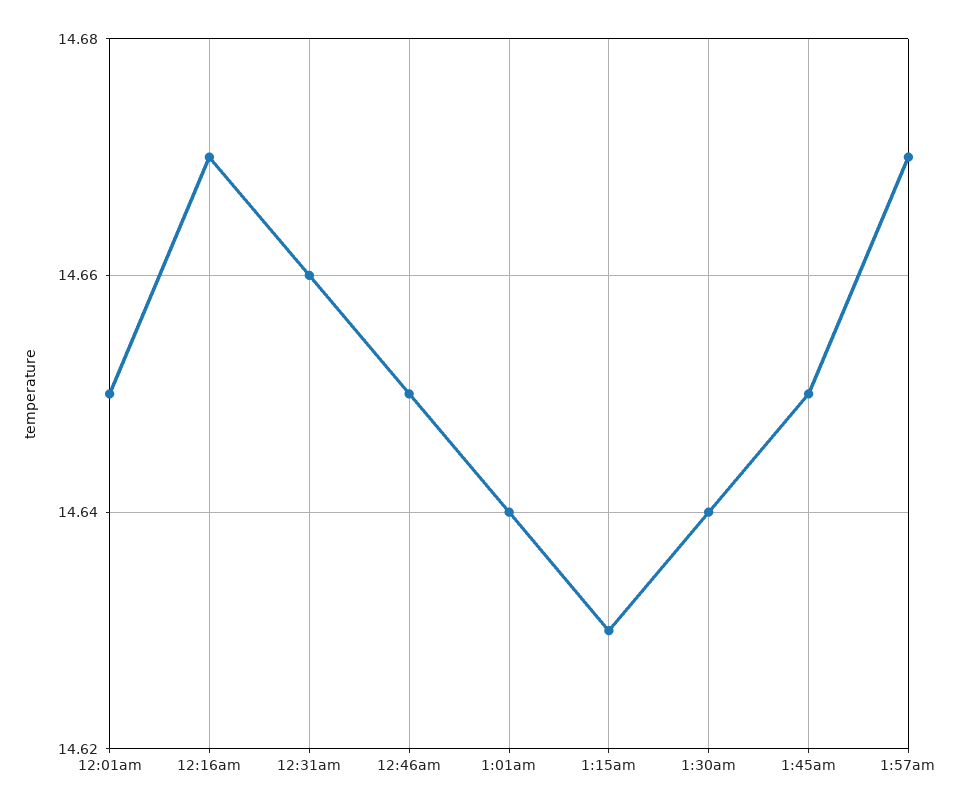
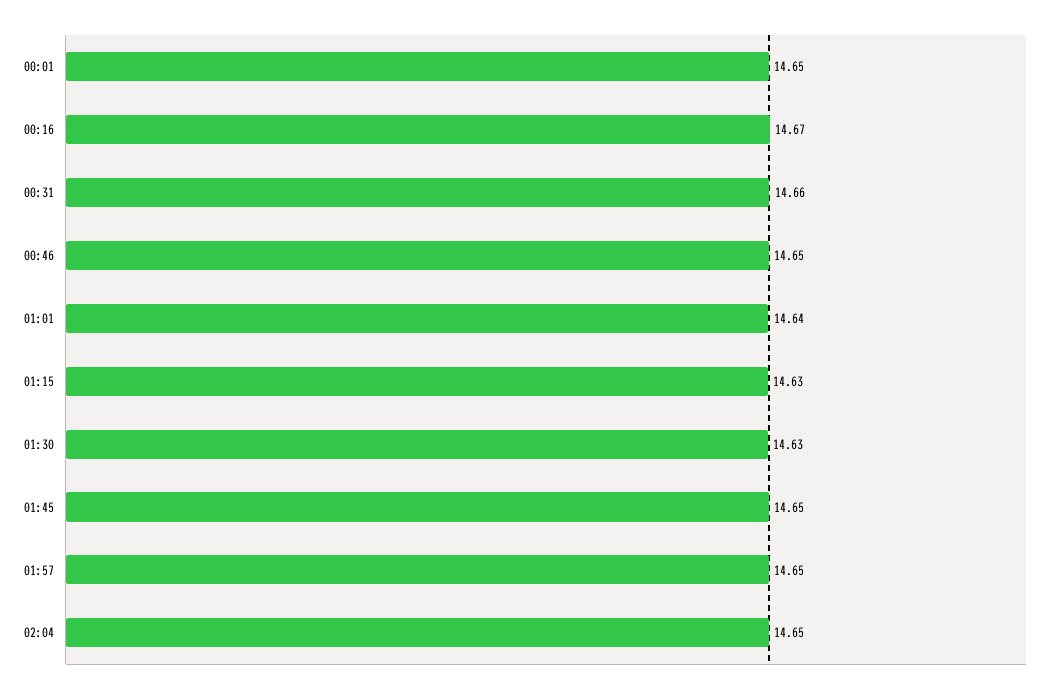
1:30am: 14.64 -> 14.63
1:57am: 14.67 -> 14.65
02:04: none -> 14.65

